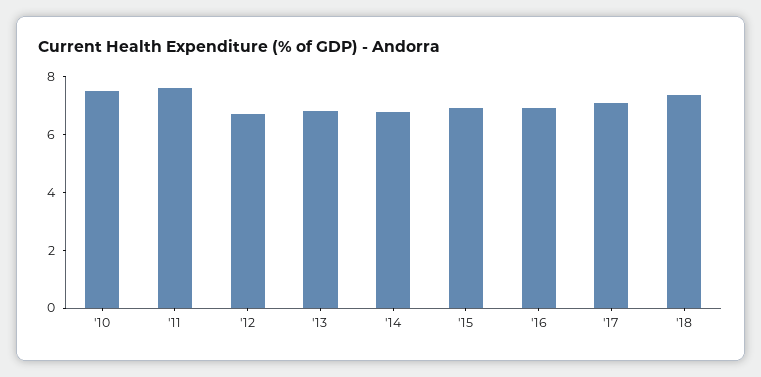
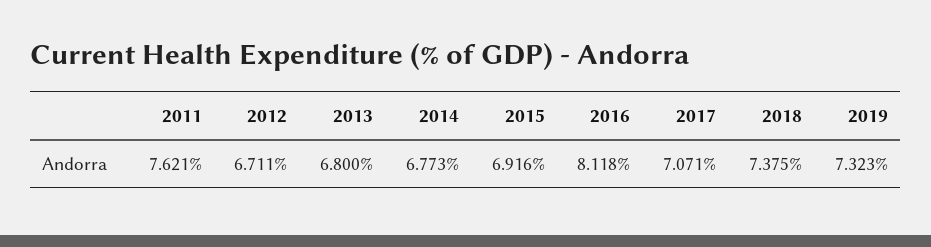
'10: 7.5 -> none
'16: 7 -> 8.118
2019: none -> 7.323

